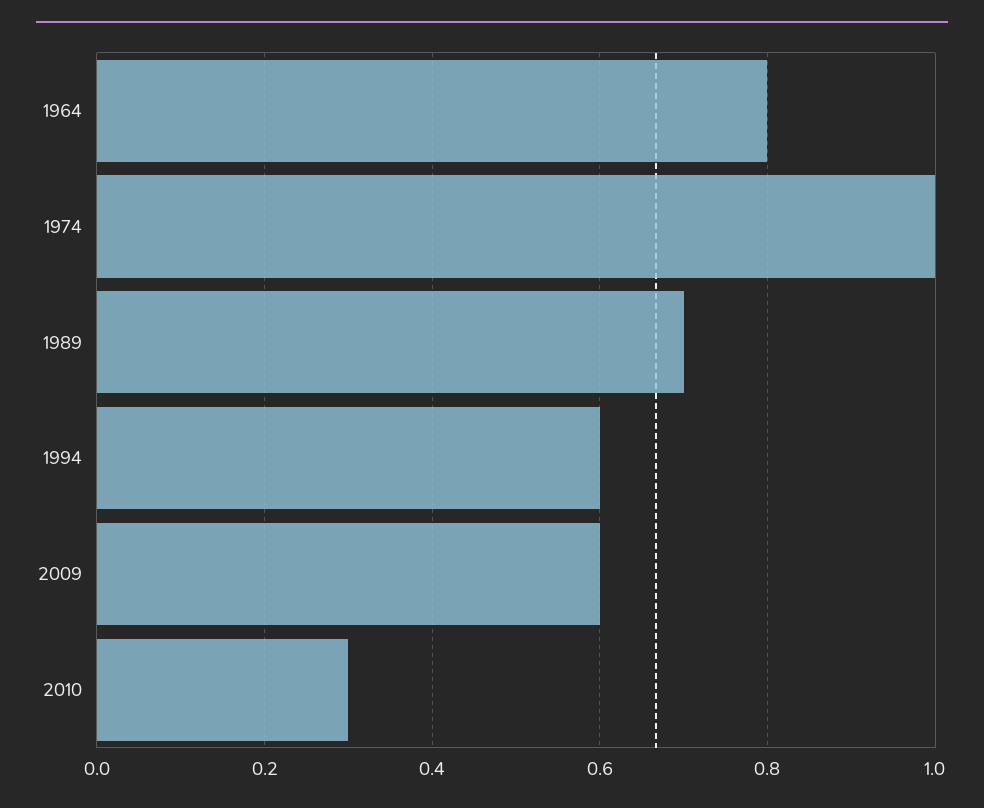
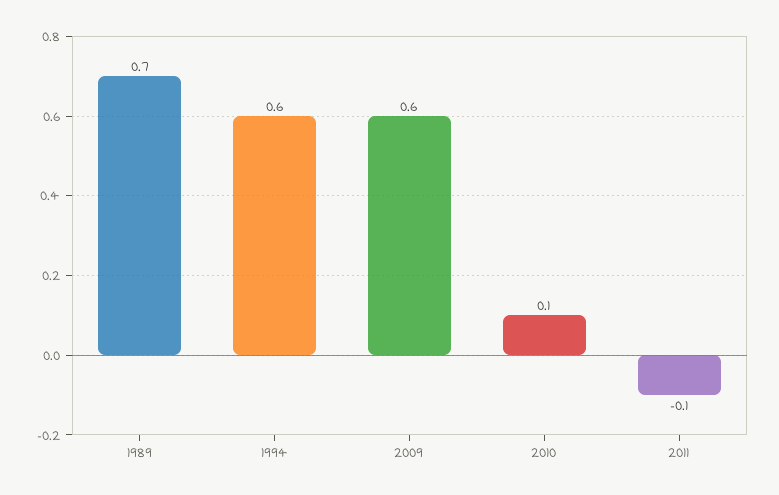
1964: 0.8 -> none
1974: 1 -> none
2010: 0.3 -> 0.1
2011: none -> -0.1

